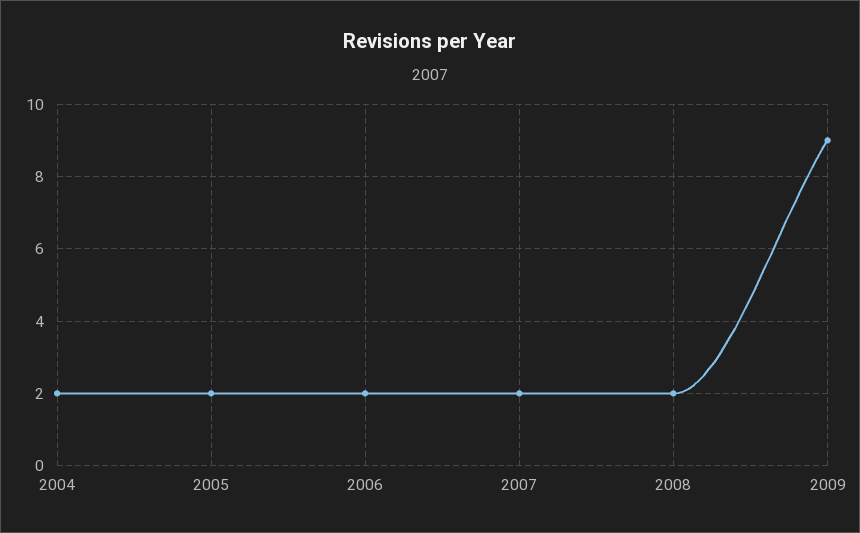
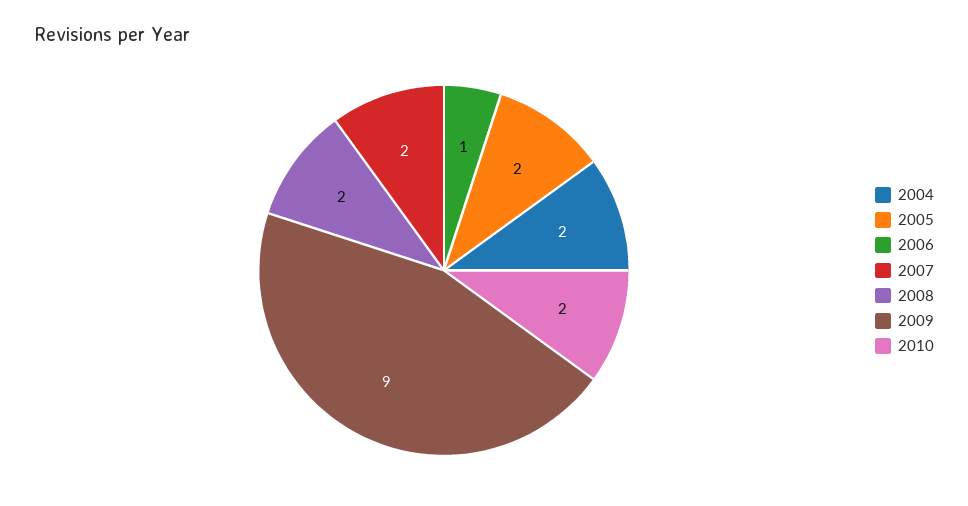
2006: 2 -> 1
2010: none -> 2

